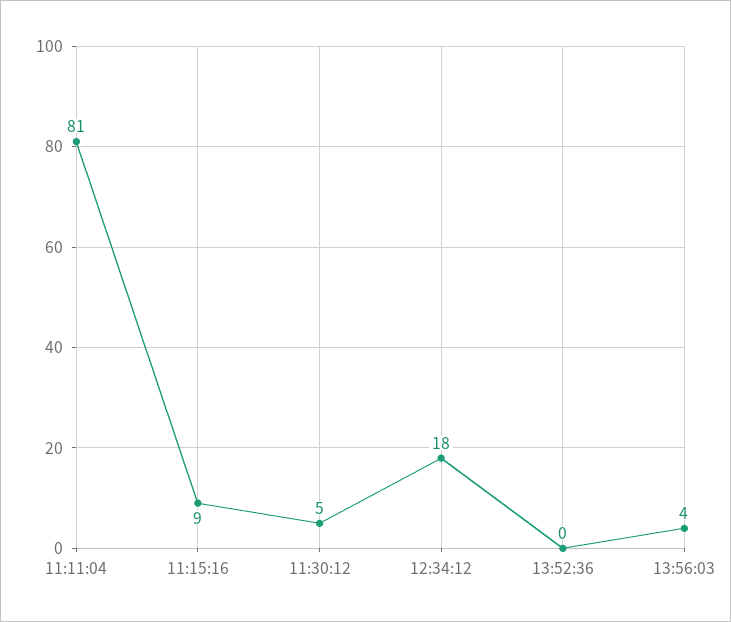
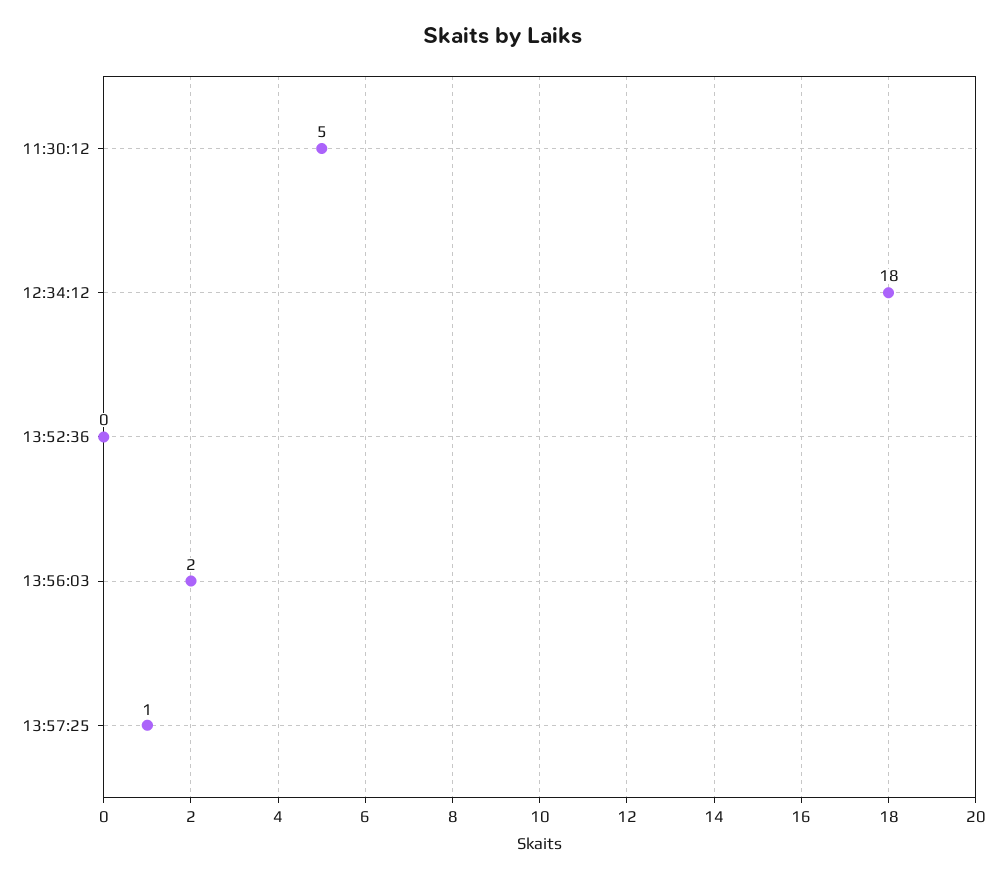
11:11:04: 81 -> none
11:15:16: 9 -> none
13:56:03: 4 -> 2
13:57:25: none -> 1

